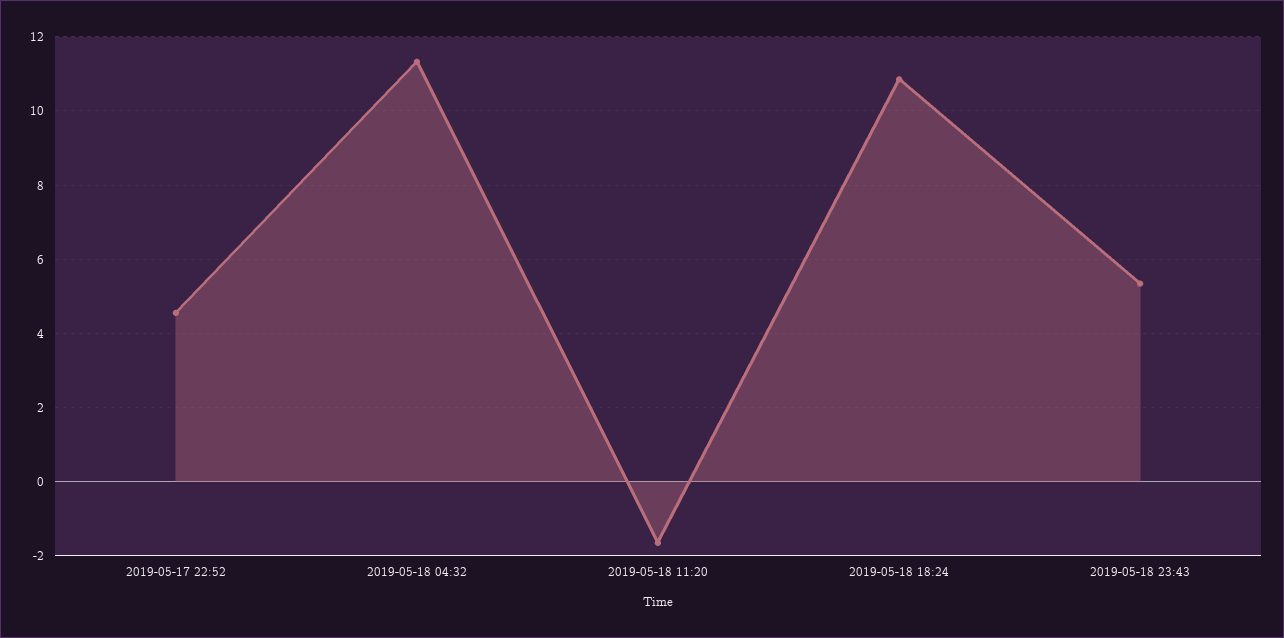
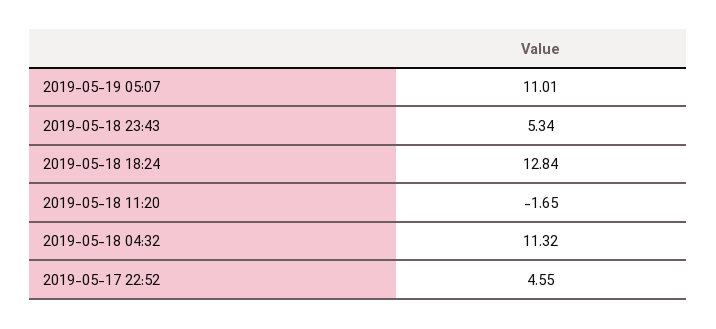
2019-05-18 18:24: 10.8 -> 12.84
2019-05-19 05:07: none -> 11.01

